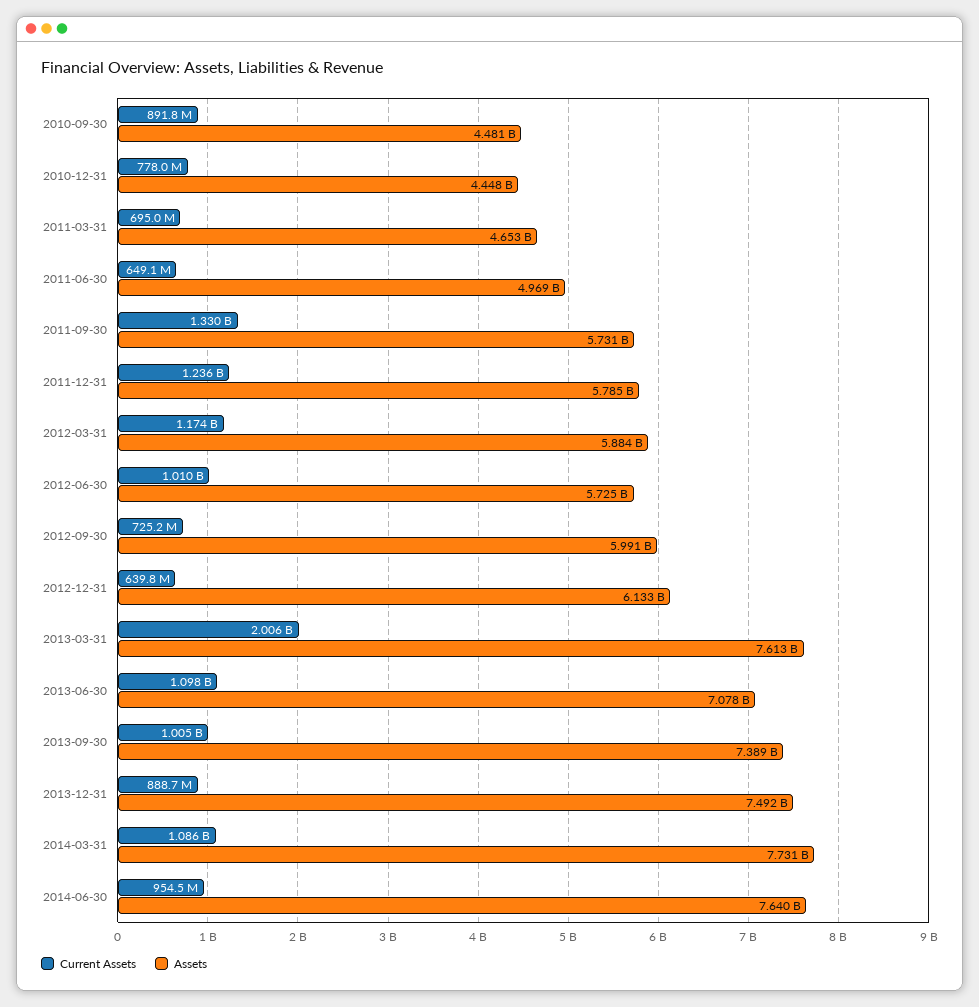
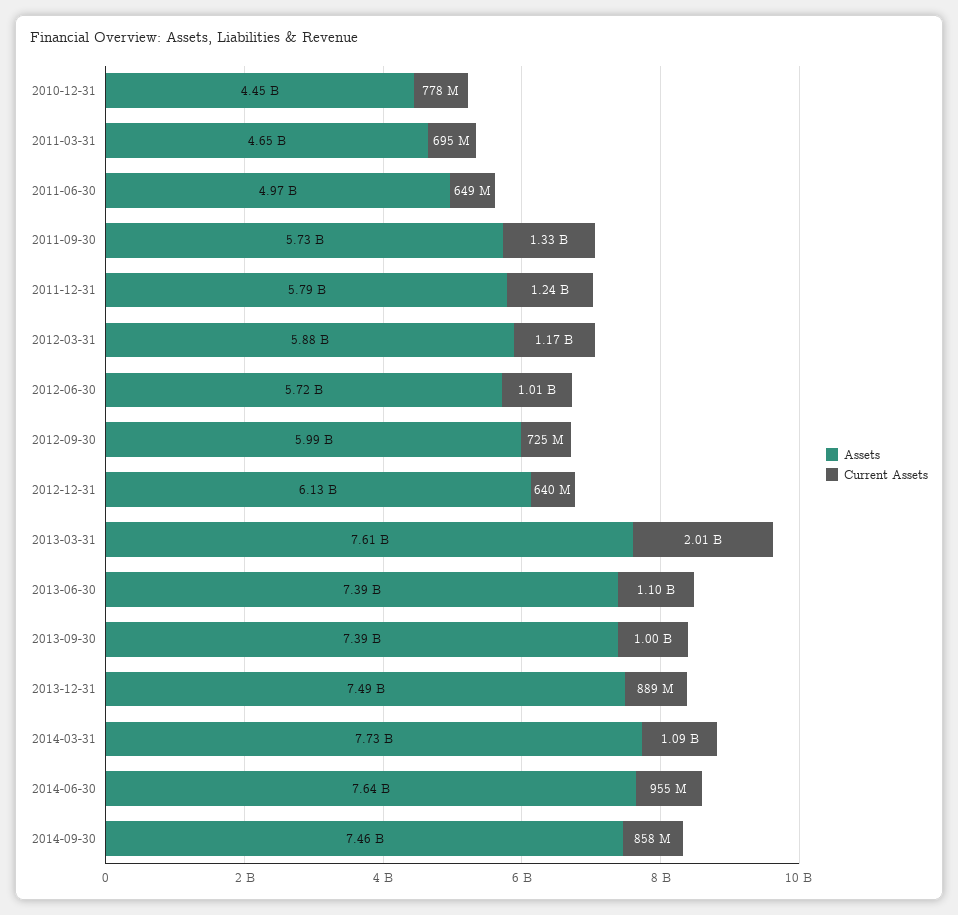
Current Assets, 2010-09-30: 891800000 -> none
Assets, 2010-09-30: 4481000000 -> none
Assets, 2013-06-30: 7078000000 -> 7390000000
Assets, 2014-09-30: none -> 7460000000
Current Assets, 2014-09-30: none -> 858000000

